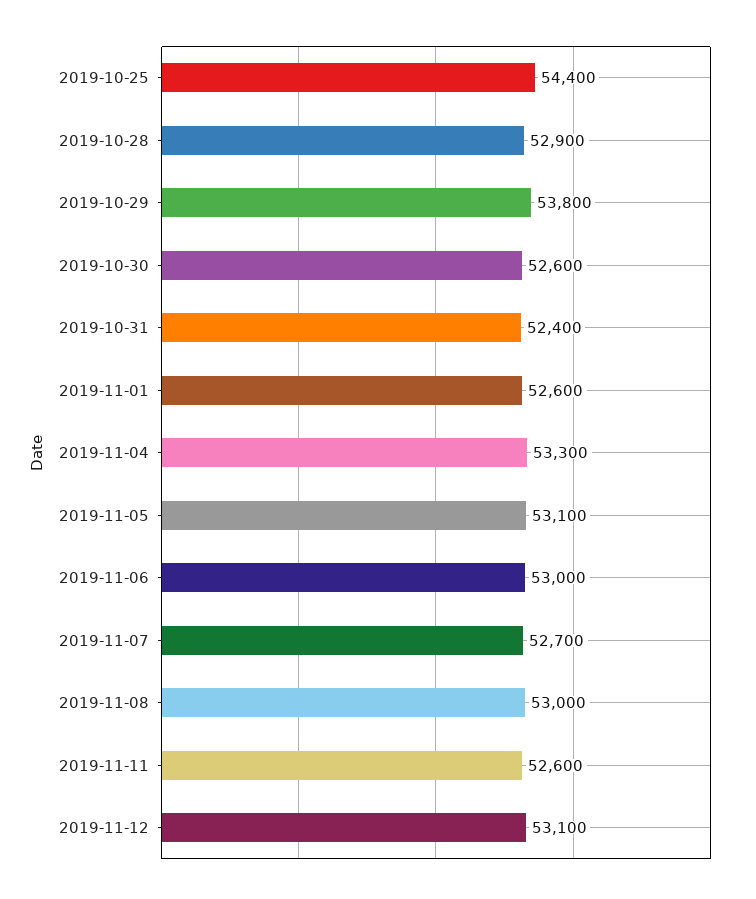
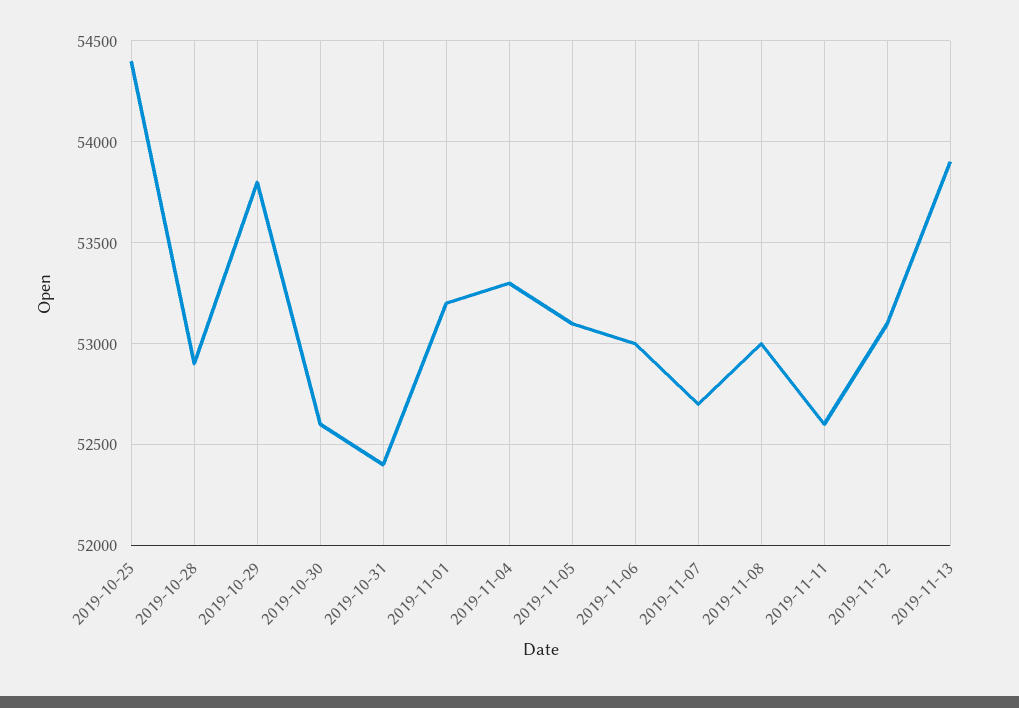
2019-11-01: 52600 -> 53200
2019-11-13: none -> 53900

